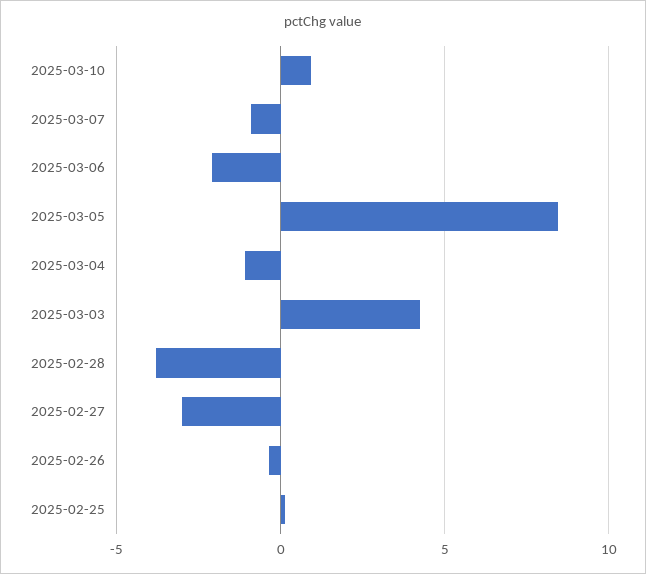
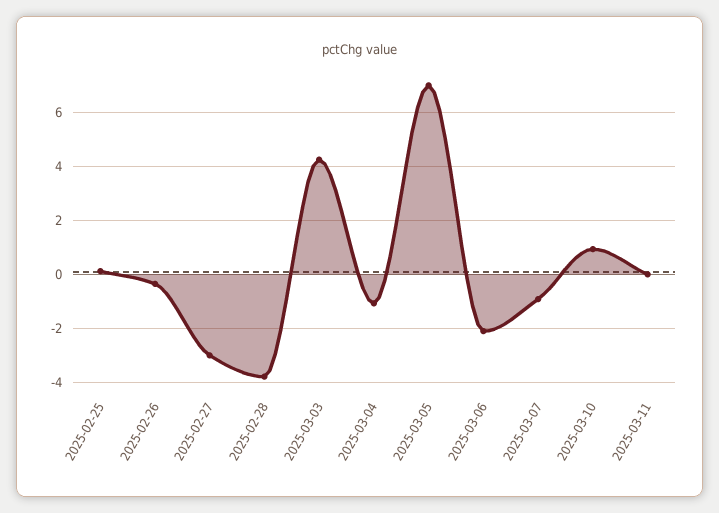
2025-03-05: 8.5 -> 7
2025-03-11: none -> 0

